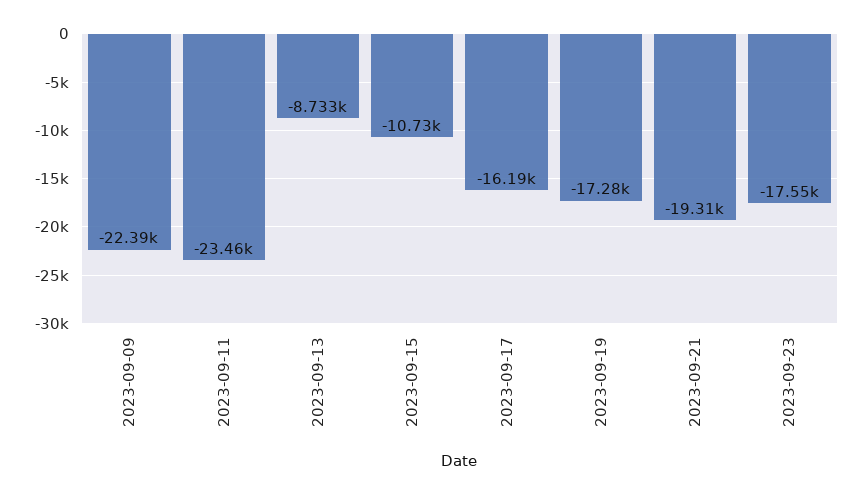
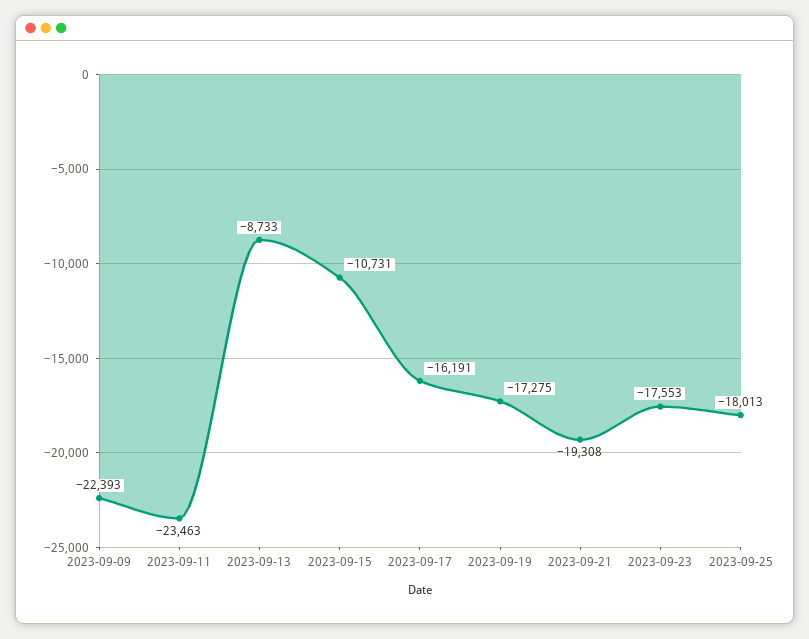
2023-09-25: none -> -18013

